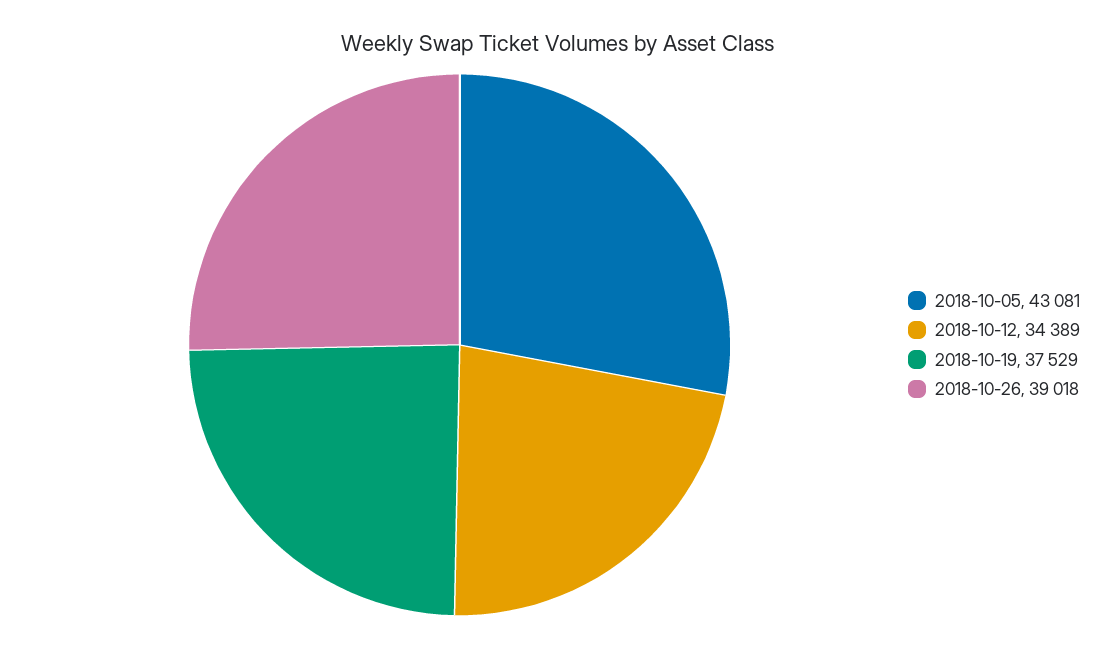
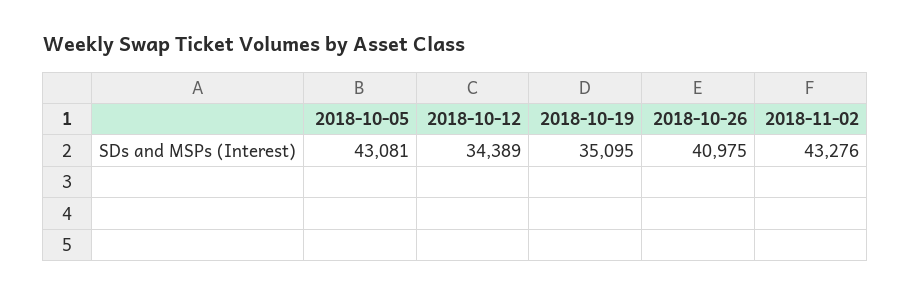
2018-10-19: 37529 -> 35095
2018-10-26: 39018 -> 40975
2018-11-02: none -> 43276

